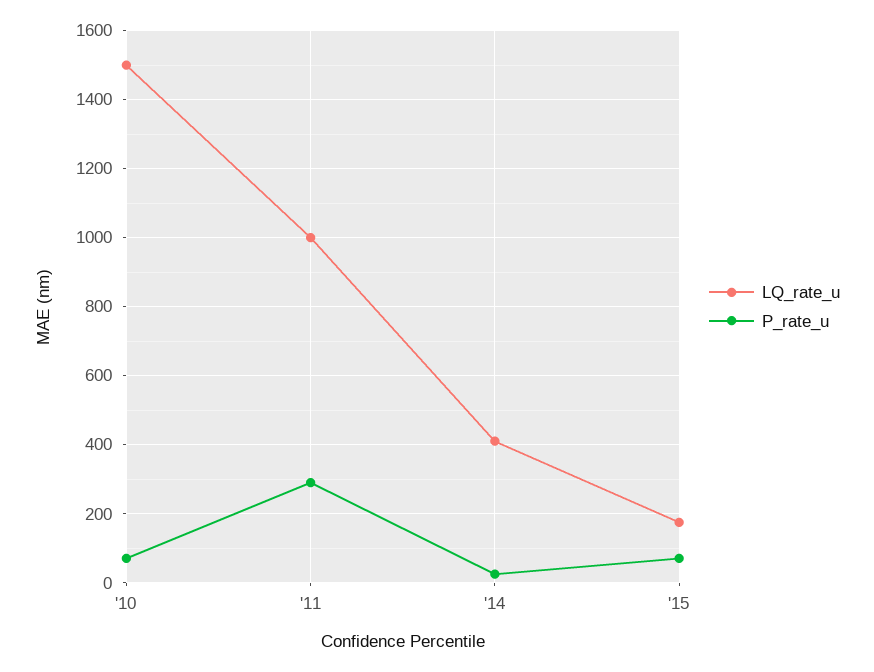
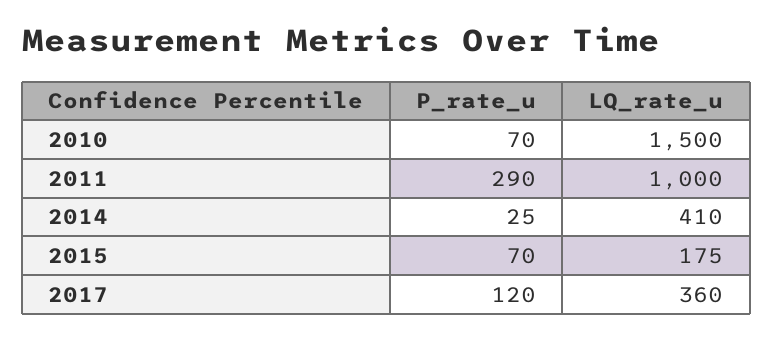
P_rate_u, 2017: none -> 120
LQ_rate_u, 2017: none -> 360

